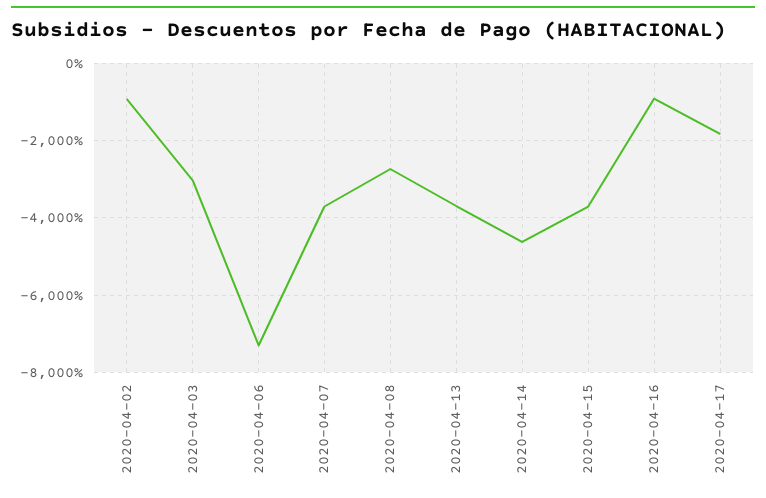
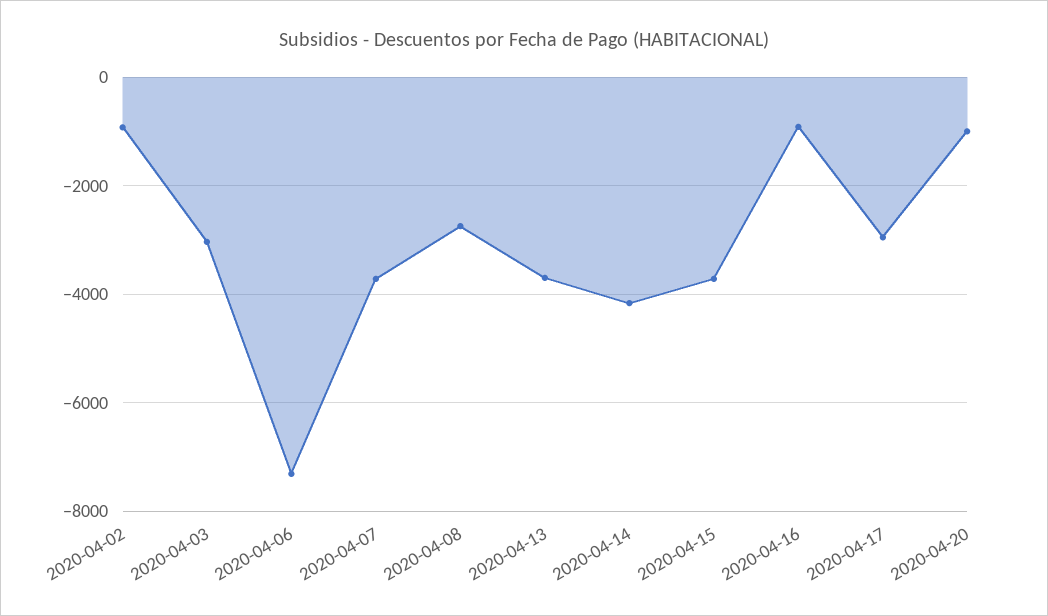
2020-04-14: -4600 -> -4200
2020-04-17: -1800 -> -3000
2020-04-20: none -> -1000

